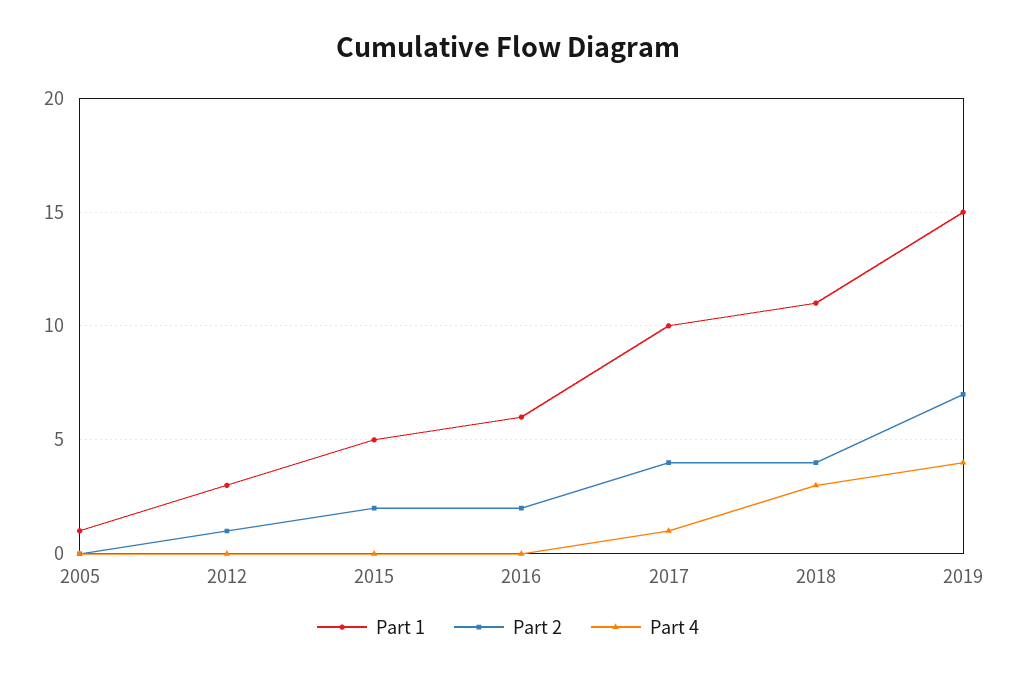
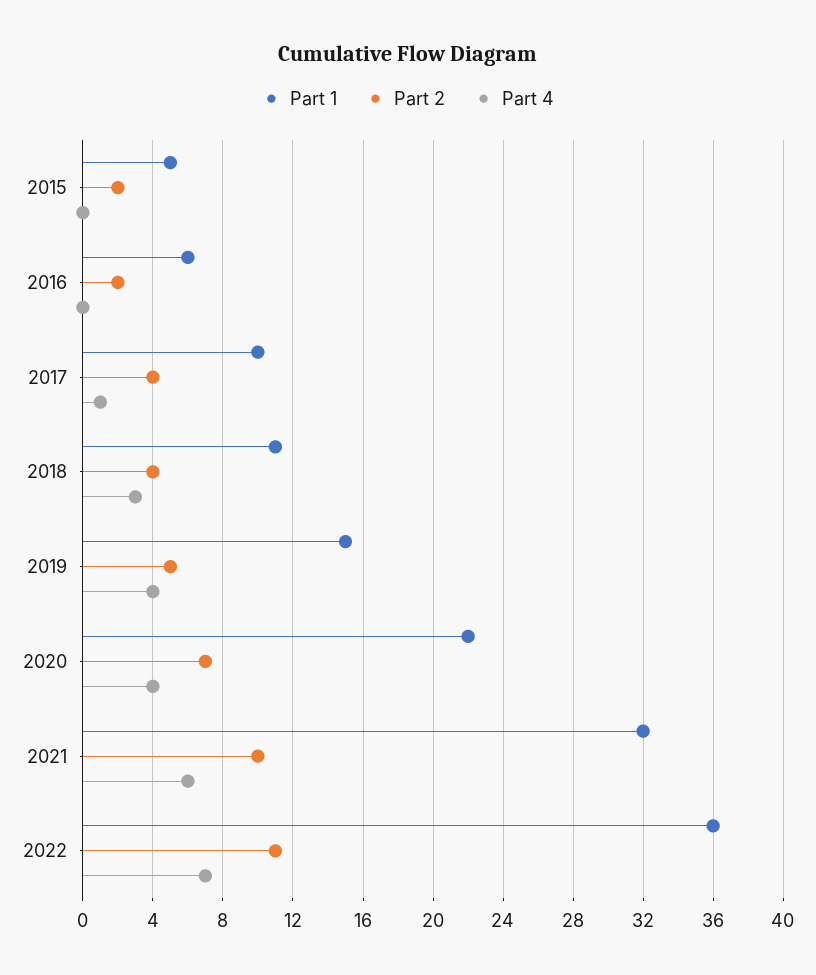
Part 1, 2005: 1 -> none
Part 2, 2005: 0 -> none
Part 4, 2005: 0 -> none
Part 1, 2012: 3 -> none
Part 2, 2012: 1 -> none
Part 4, 2012: 0 -> none
Part 2, 2019: 7 -> 5
Part 1, 2020: none -> 22
Part 2, 2020: none -> 7
Part 4, 2020: none -> 4
Part 1, 2021: none -> 32
Part 2, 2021: none -> 10
Part 4, 2021: none -> 6
Part 1, 2022: none -> 36
Part 2, 2022: none -> 11
Part 4, 2022: none -> 7

